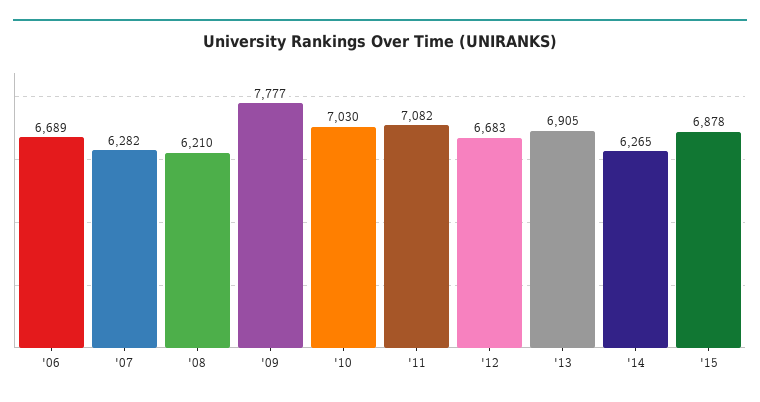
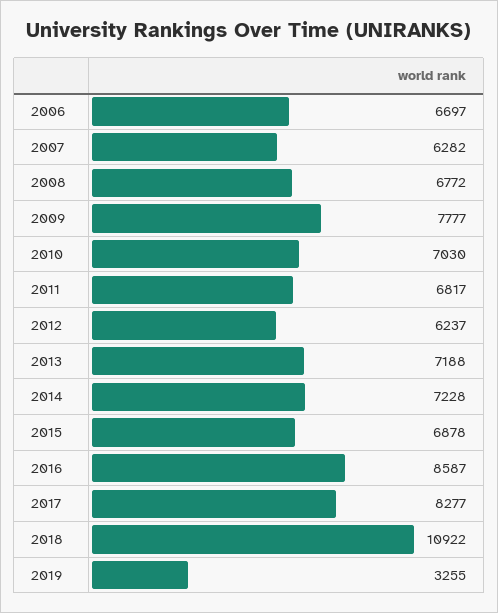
'06: 6689 -> 6697
'08: 6210 -> 6772
'11: 7082 -> 6817
'12: 6683 -> 6237
'13: 6905 -> 7188
'14: 6265 -> 7228
2016: none -> 8587
2017: none -> 8277
2018: none -> 10922
2019: none -> 3255

